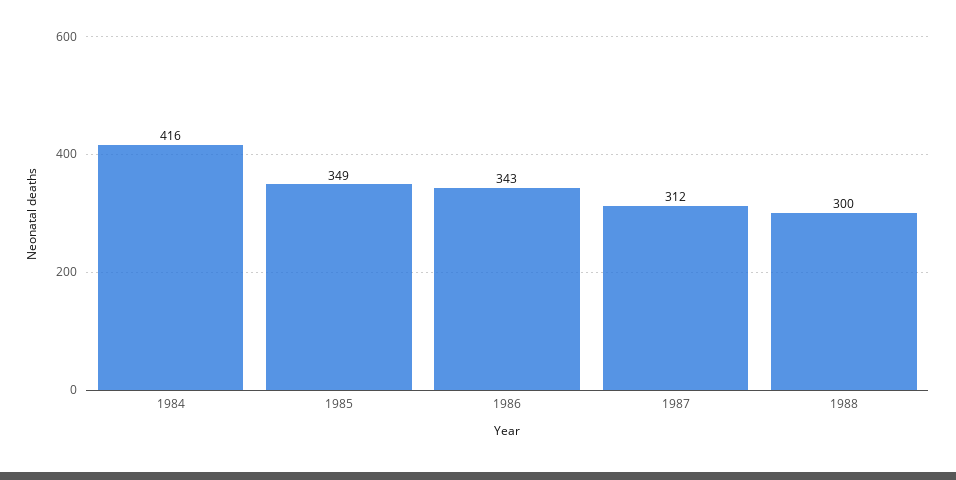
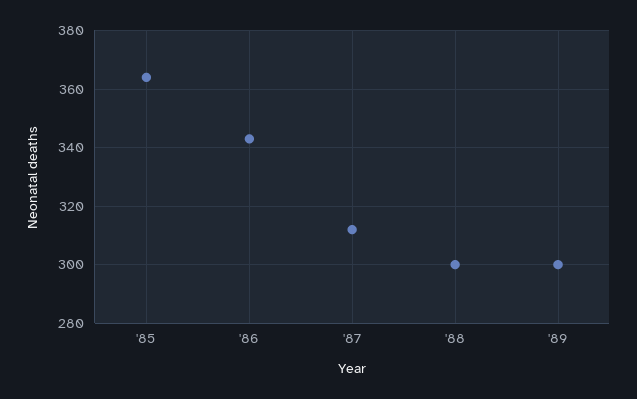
1984: 416 -> none
1985: 349 -> 365
'89: none -> 300

